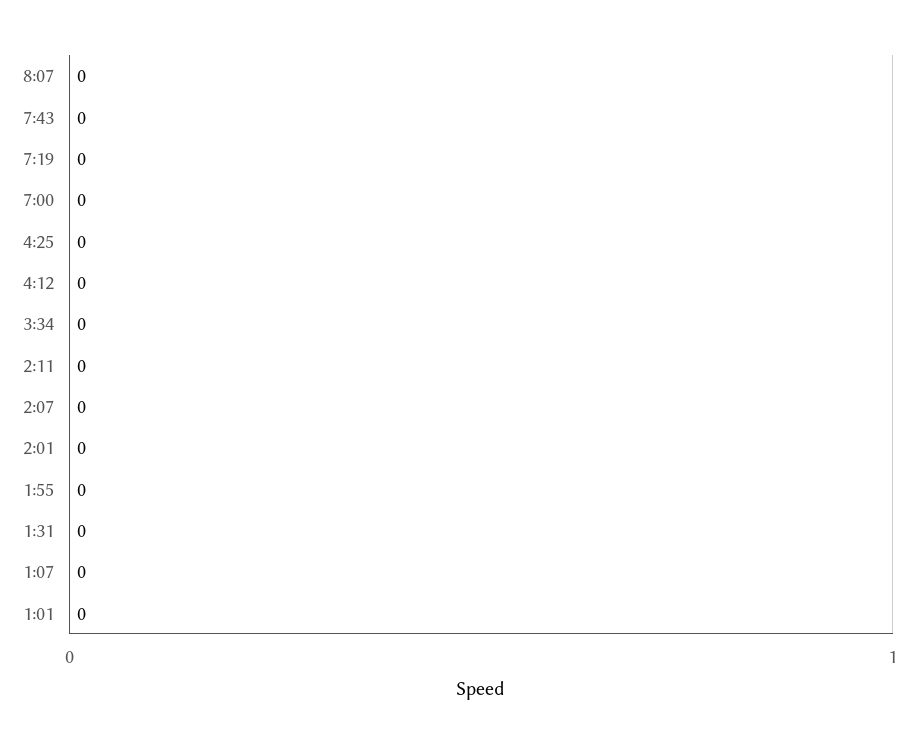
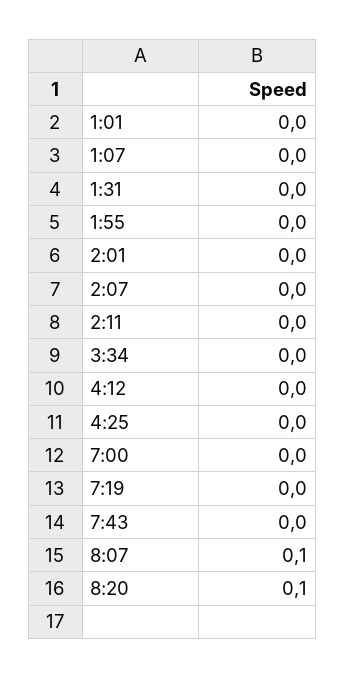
8:07: 0 -> 0.1
8:20: none -> 0.1

